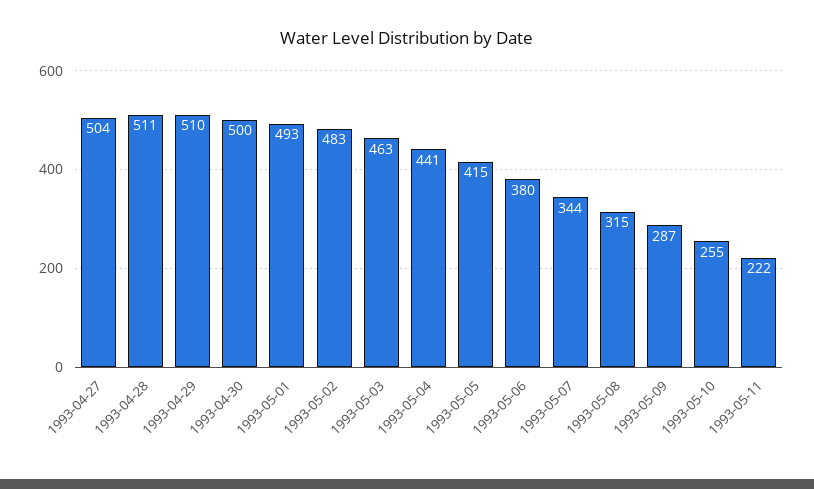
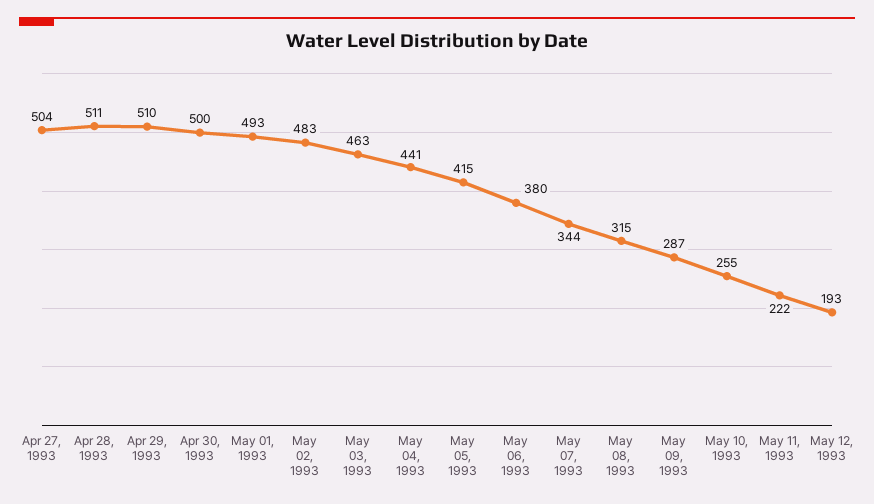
May 12, 1993: none -> 193

